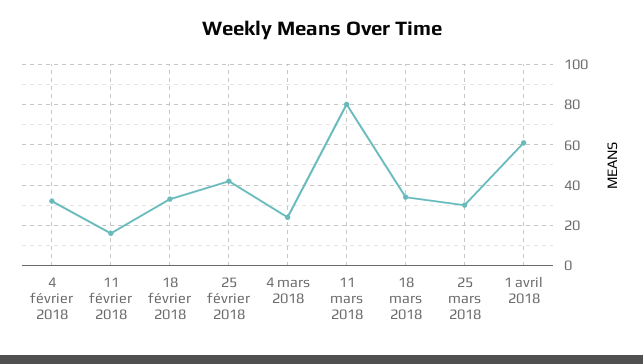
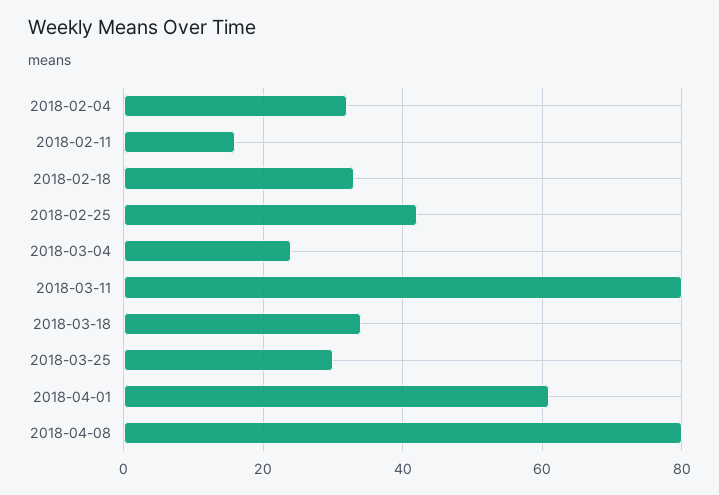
2018-04-08: none -> 80

